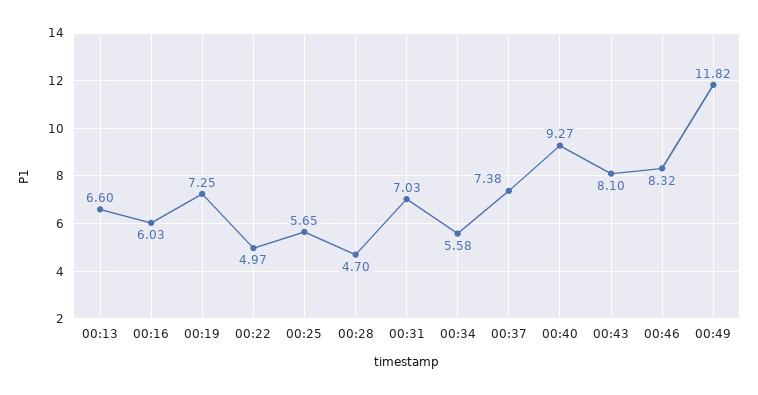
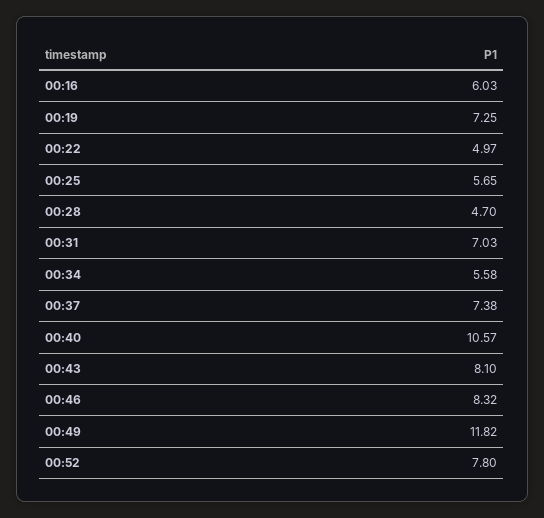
00:13: 6.6 -> none
00:40: 9.27 -> 10.57
00:52: none -> 7.8

